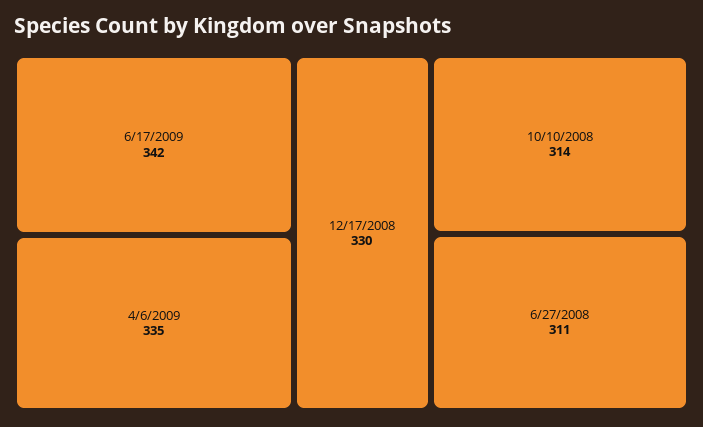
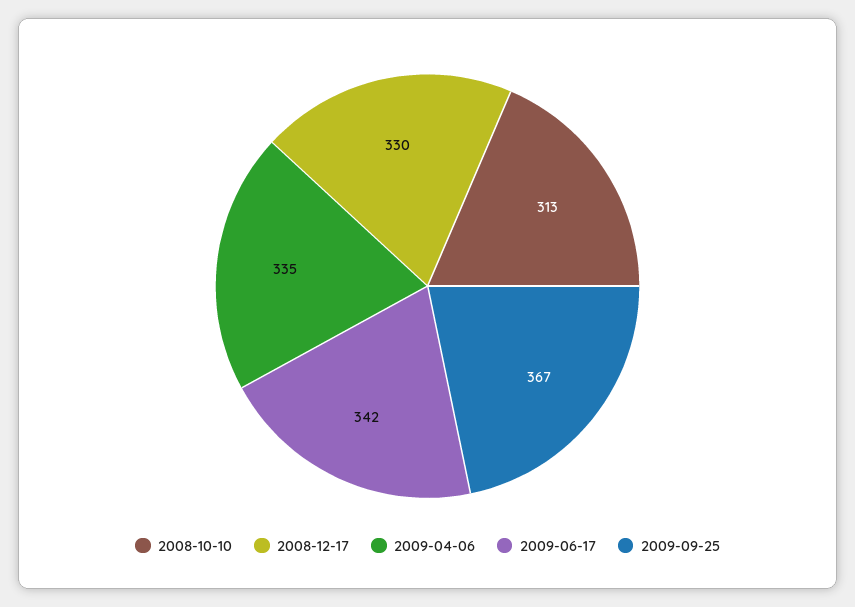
10/10/2008: 314 -> 313
6/27/2008: 311 -> none
2009-09-25: none -> 367

